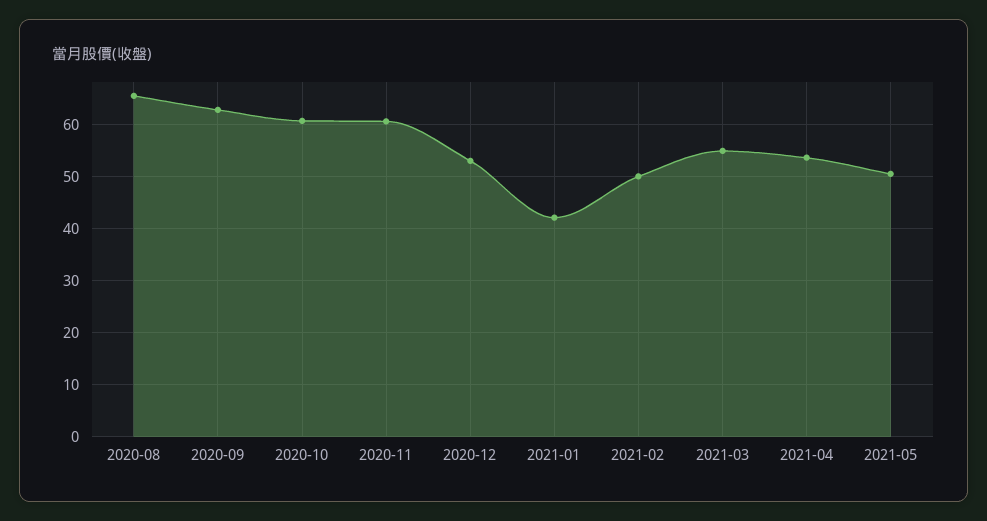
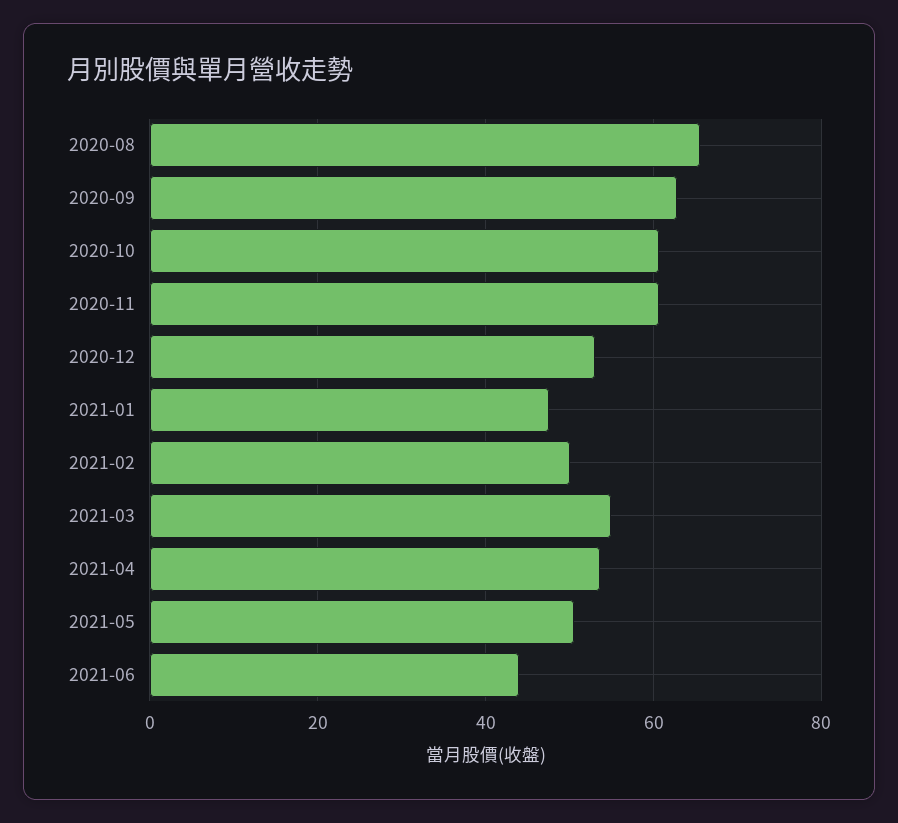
2021-01: 42 -> 48
2021-06: none -> 44

